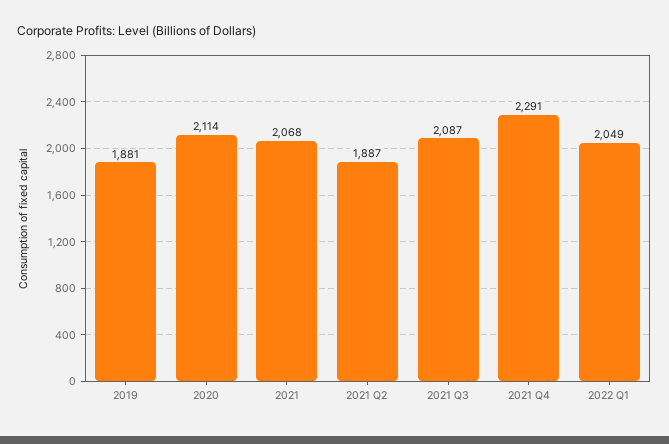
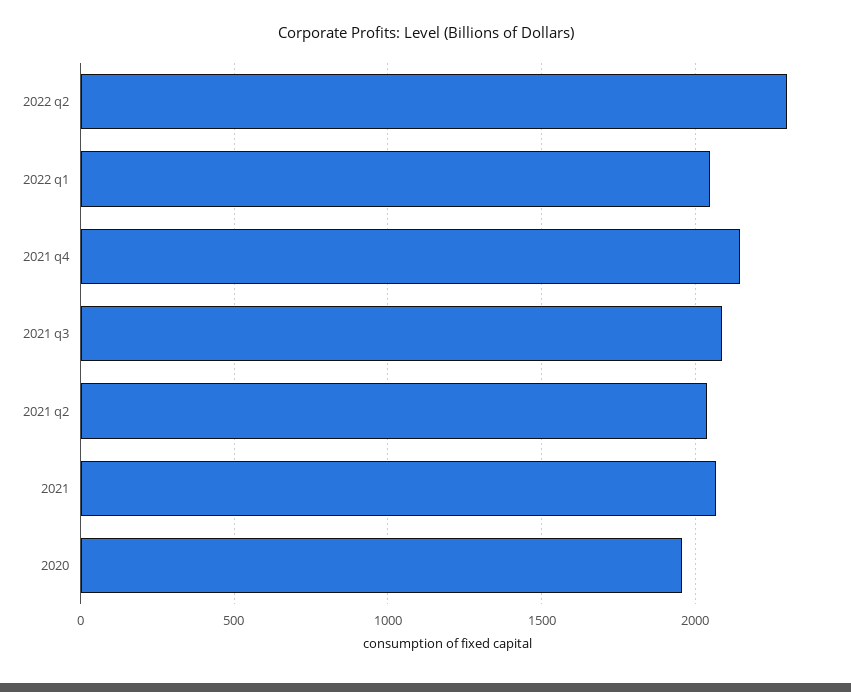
2019: 1881 -> none
2020: 2114 -> 1950
2021 Q2: 1887 -> 2050
2021 Q4: 2291 -> 2150
2022 q2: none -> 2300

